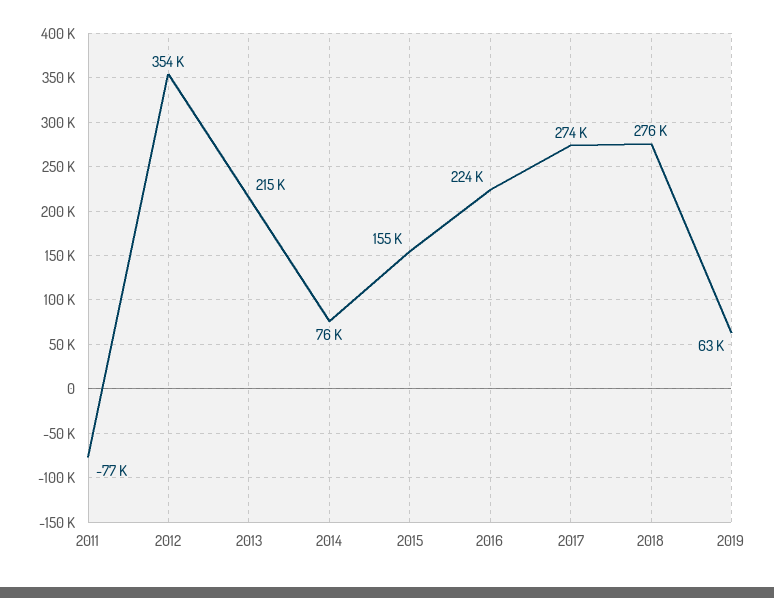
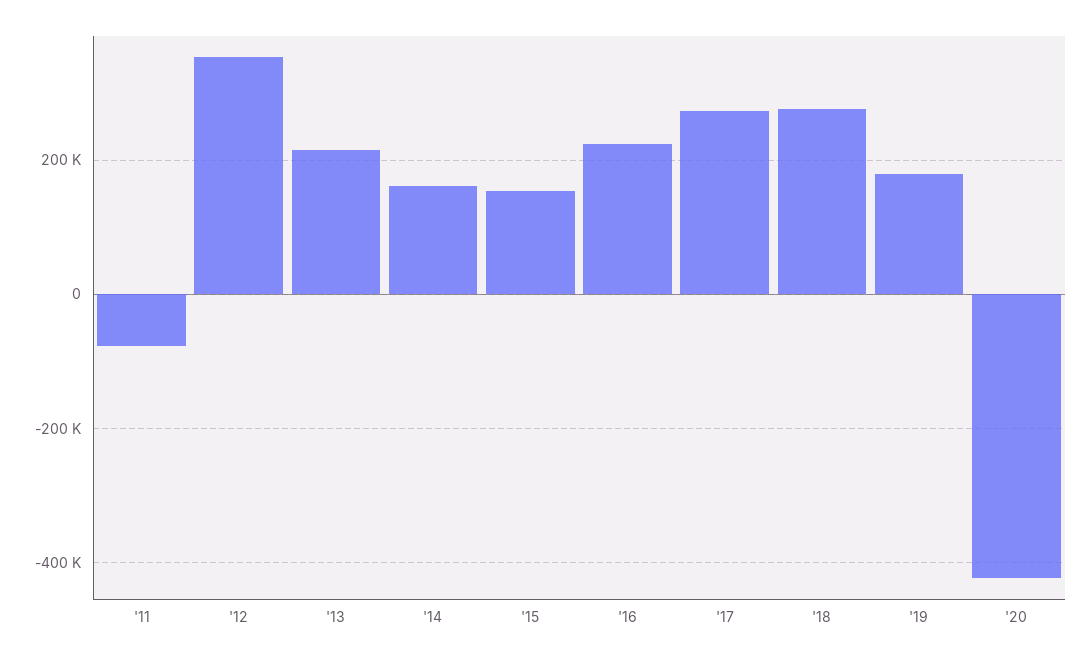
2014: 76000 -> 160000
2019: 63000 -> 180000
'20: none -> -420000

